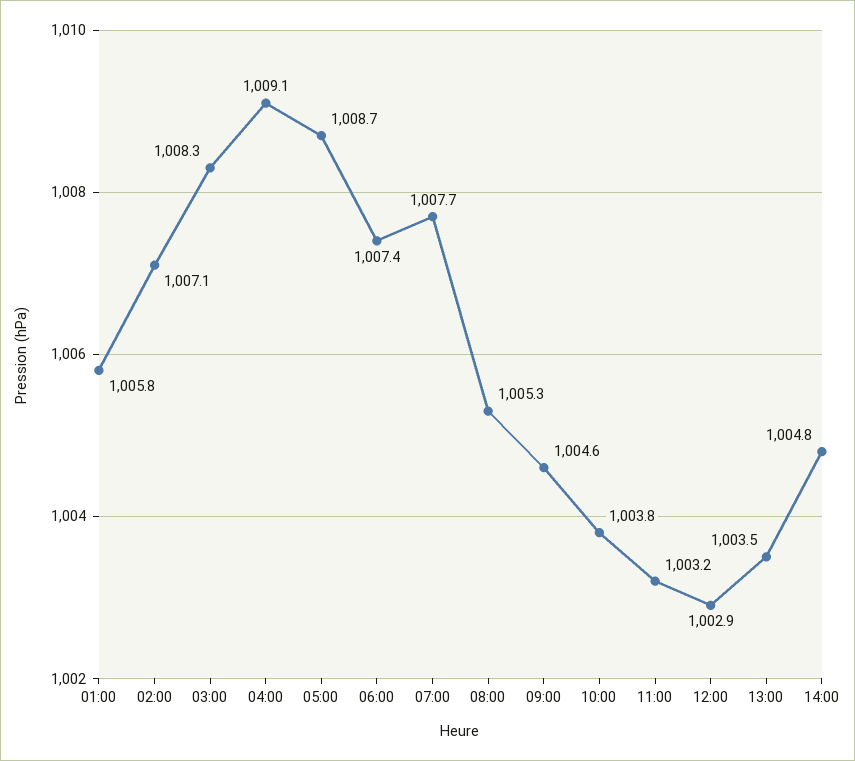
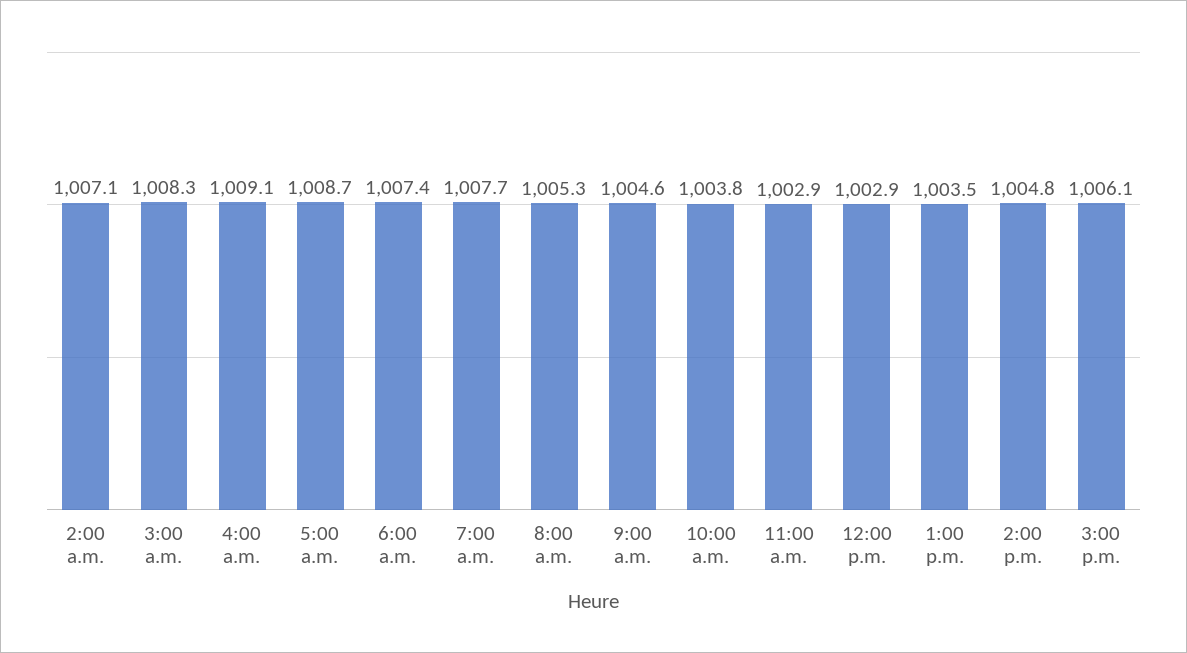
01:00: 1005.8 -> none
11:00: 1003.2 -> 1002.9
3:00 p.m.: none -> 1006.1

